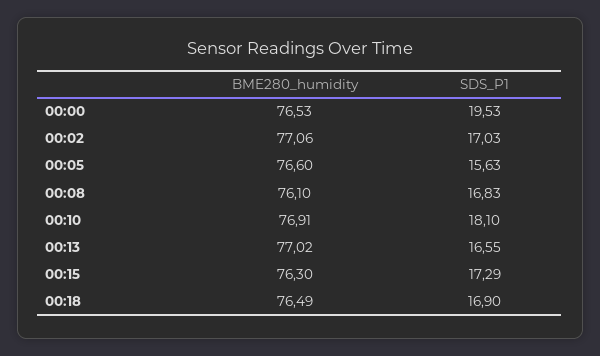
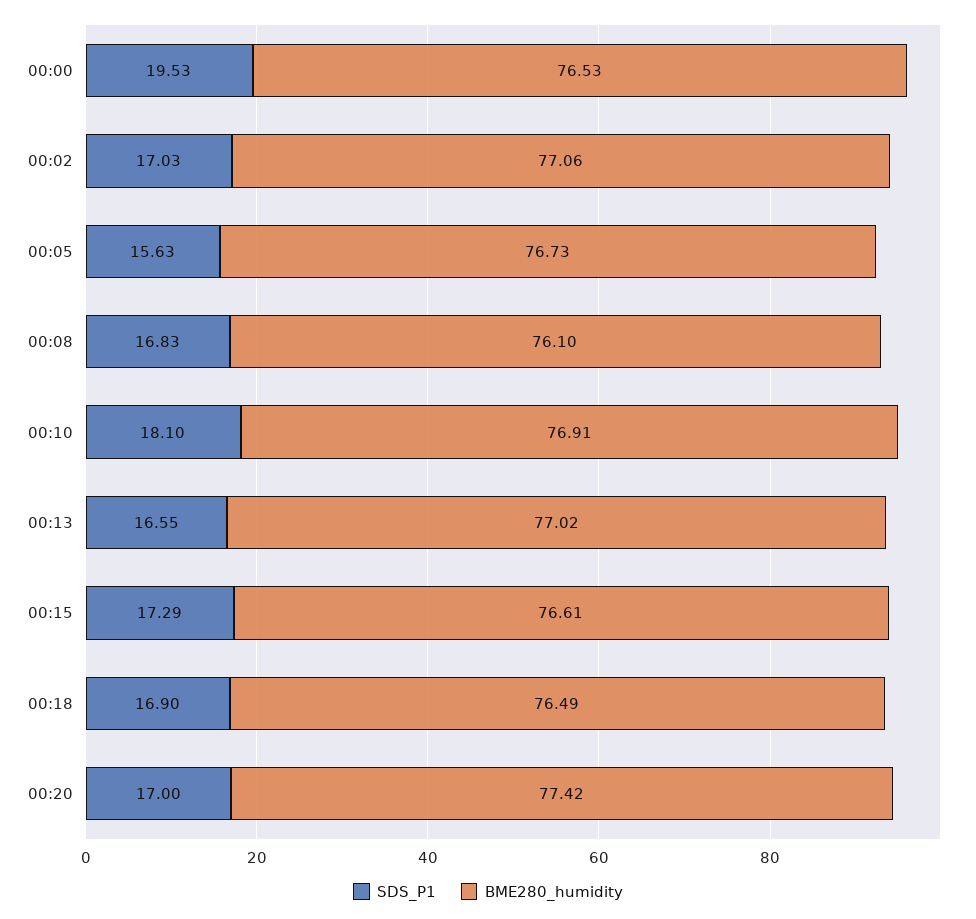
BME280_humidity, 00:05: 76.6 -> 76.73
BME280_humidity, 00:15: 76.3 -> 76.61
SDS_P1, 00:20: none -> 17
BME280_humidity, 00:20: none -> 77.42

